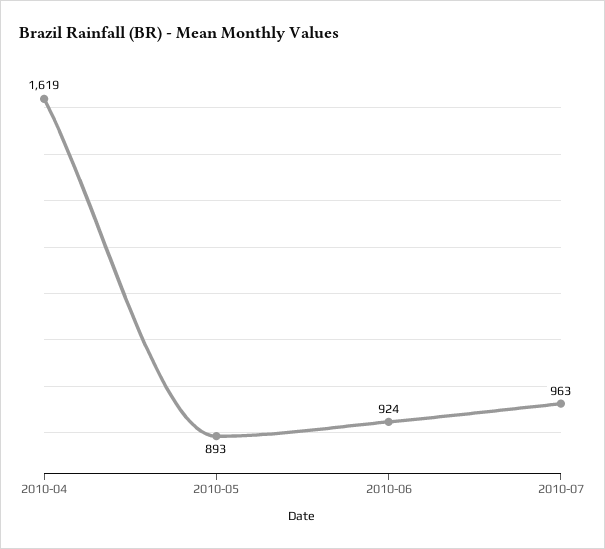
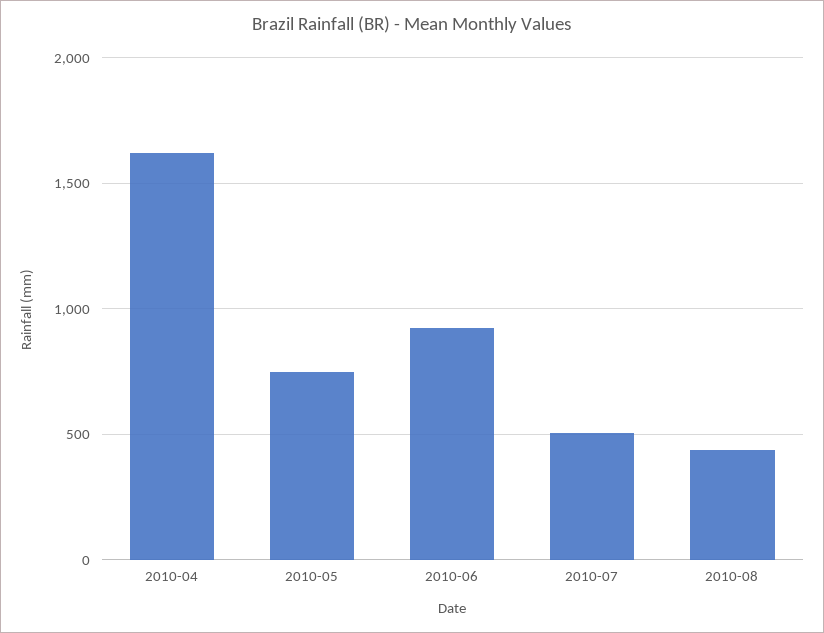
2010-05: 893 -> 750
2010-07: 963 -> 500
2010-08: none -> 450

